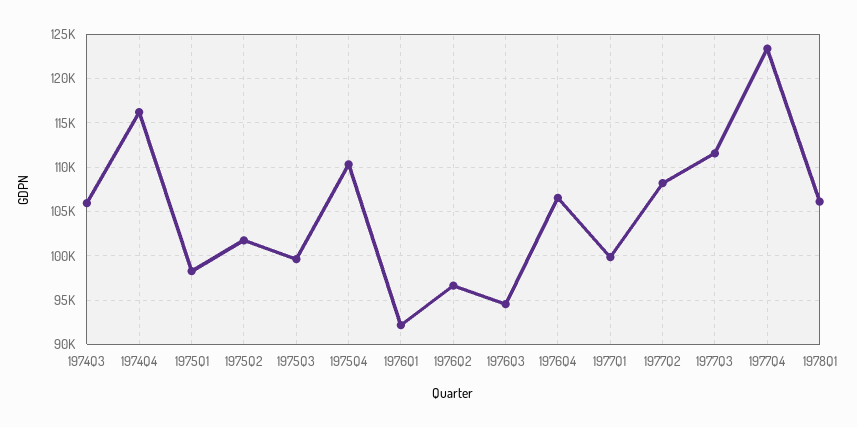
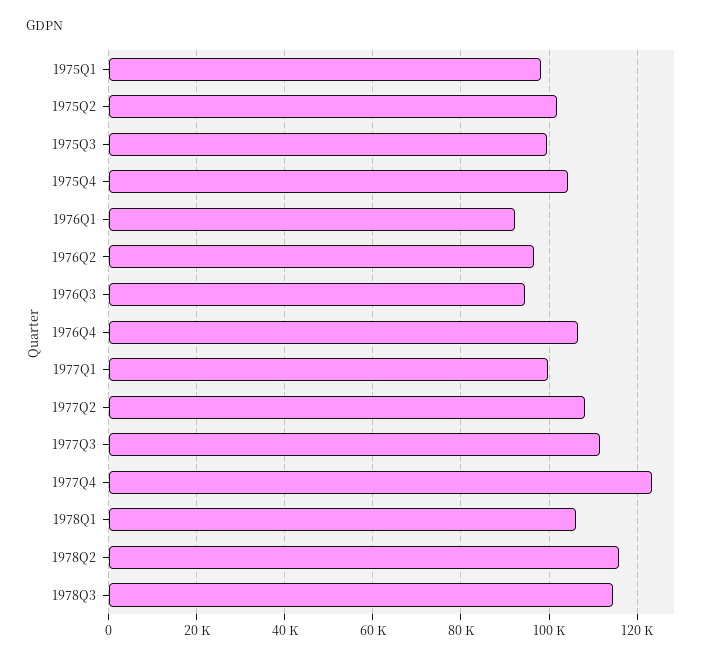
1974Q3: 106000 -> none
1974Q4: 116000 -> none
1975Q4: 110000 -> 104000
1978Q2: none -> 116000
1978Q3: none -> 114000

